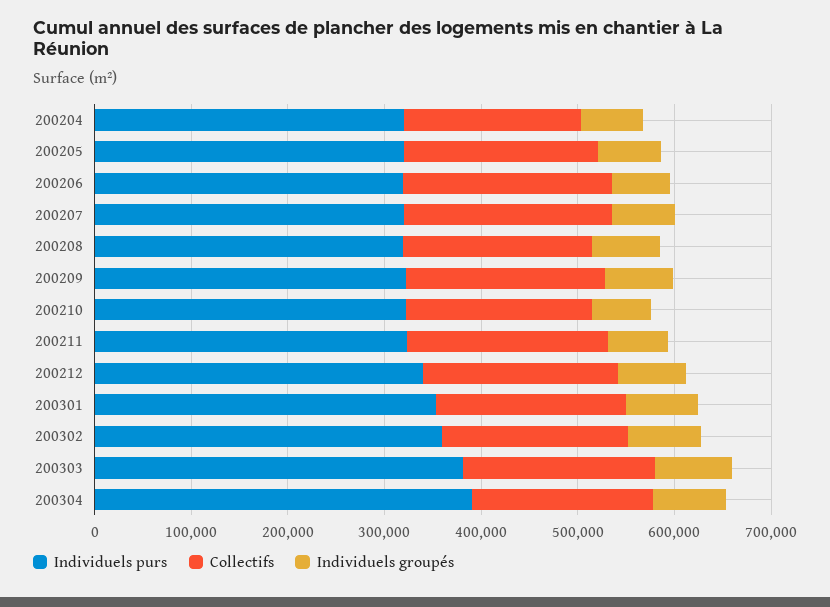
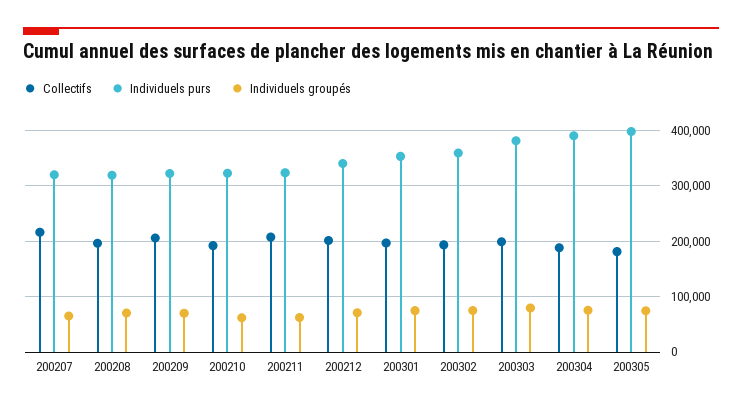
Individuels purs, 200204: 320000 -> none
Collectifs, 200204: 180000 -> none
Individuels groupés, 200204: 60000 -> none
Individuels purs, 200205: 320000 -> none
Collectifs, 200205: 200000 -> none
Individuels groupés, 200205: 60000 -> none
Individuels purs, 200206: 320000 -> none
Collectifs, 200206: 220000 -> none
Individuels groupés, 200206: 60000 -> none
Collectifs, 200305: none -> 180000
Individuels purs, 200305: none -> 400000
Individuels groupés, 200305: none -> 80000

